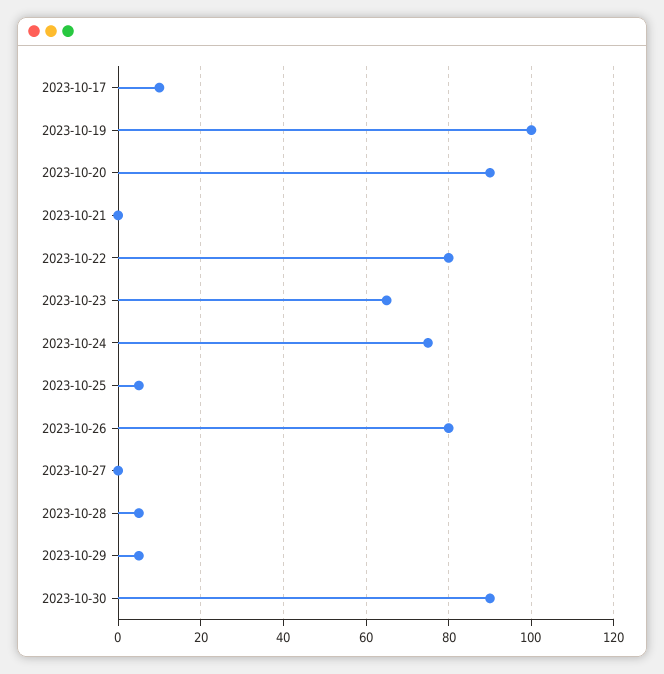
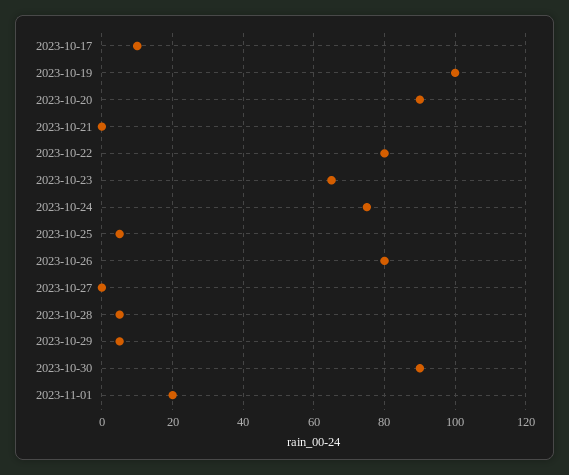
2023-11-01: none -> 20

